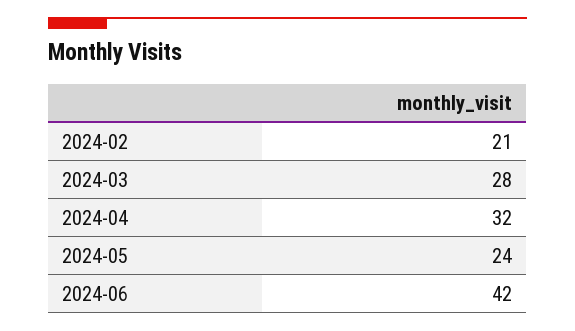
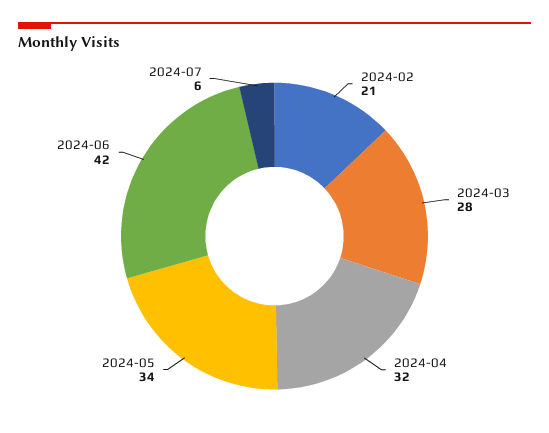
2024-05: 24 -> 34
2024-07: none -> 6

